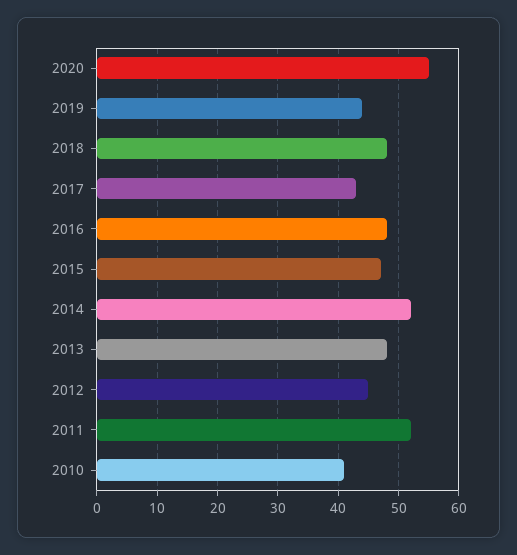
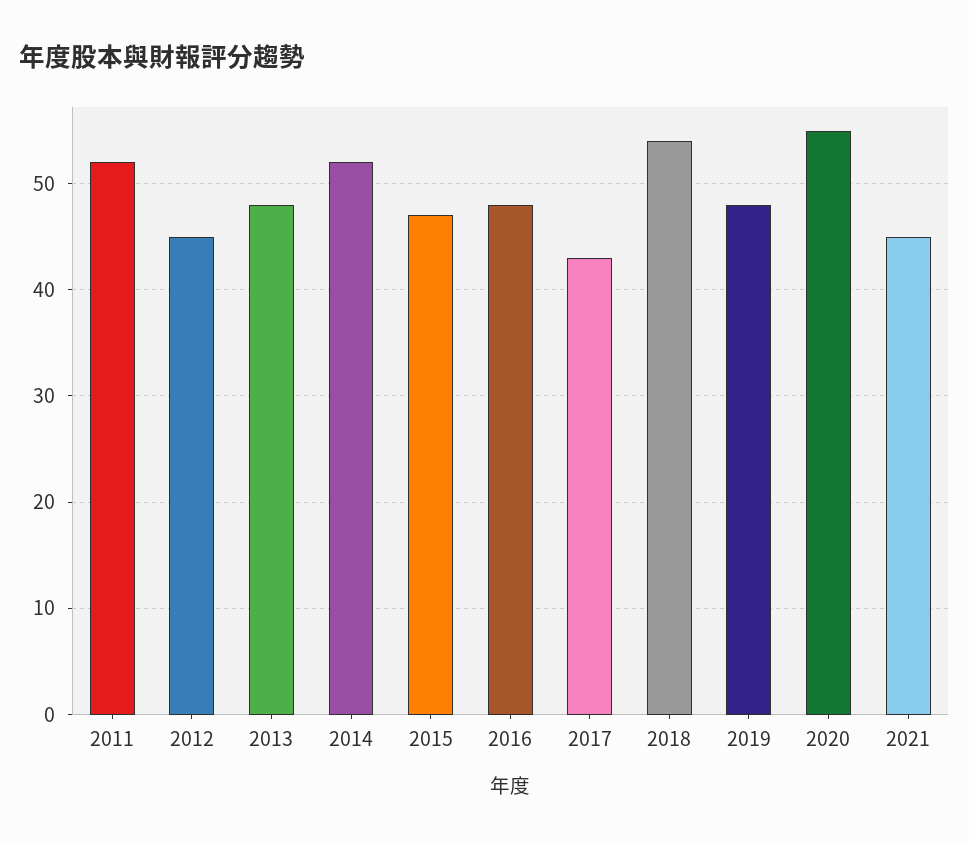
2019: 44 -> 48
2018: 48 -> 54
2010: 41 -> none
2021: none -> 45

